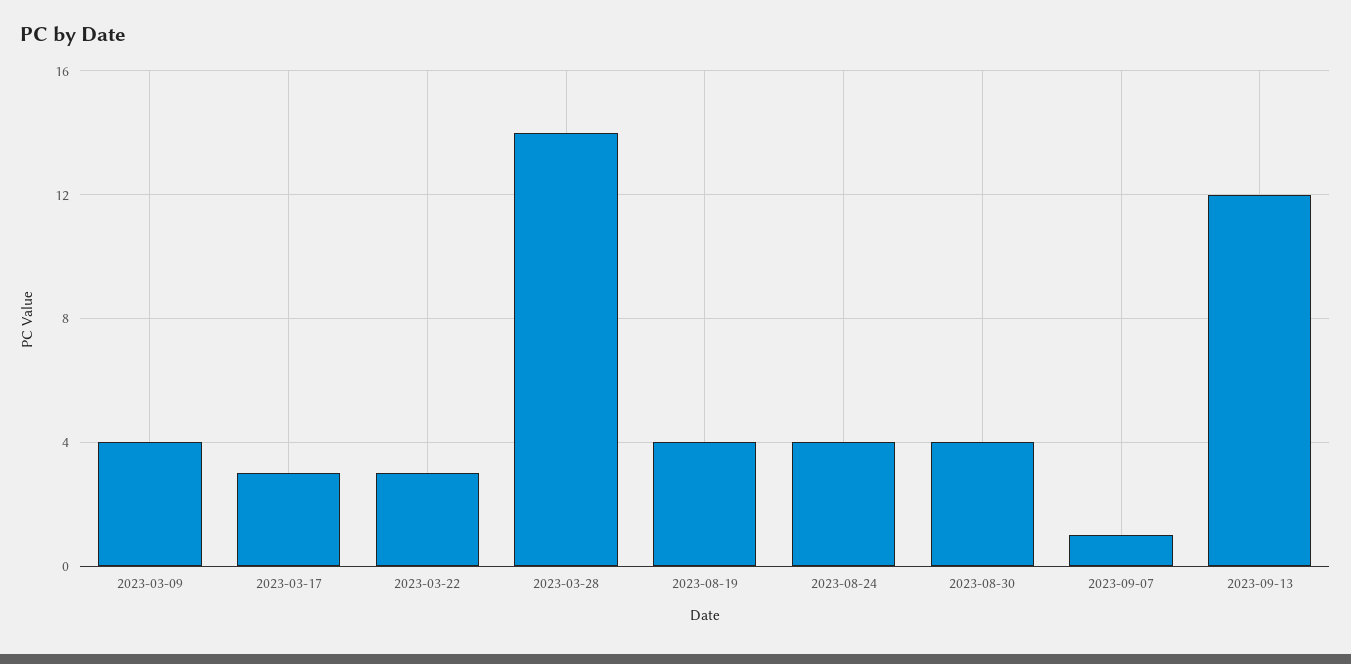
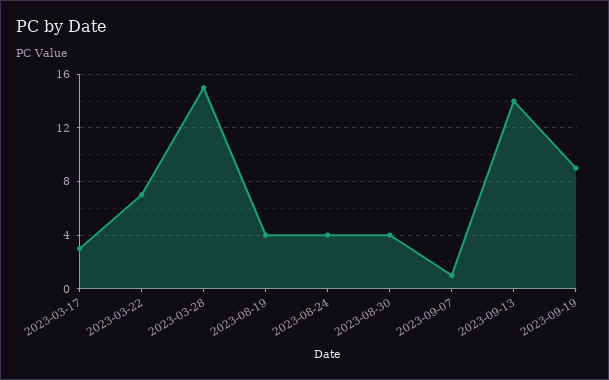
2023-03-09: 4 -> none
2023-03-22: 3 -> 7
2023-03-28: 14 -> 15
2023-09-13: 12 -> 14
2023-09-19: none -> 9

